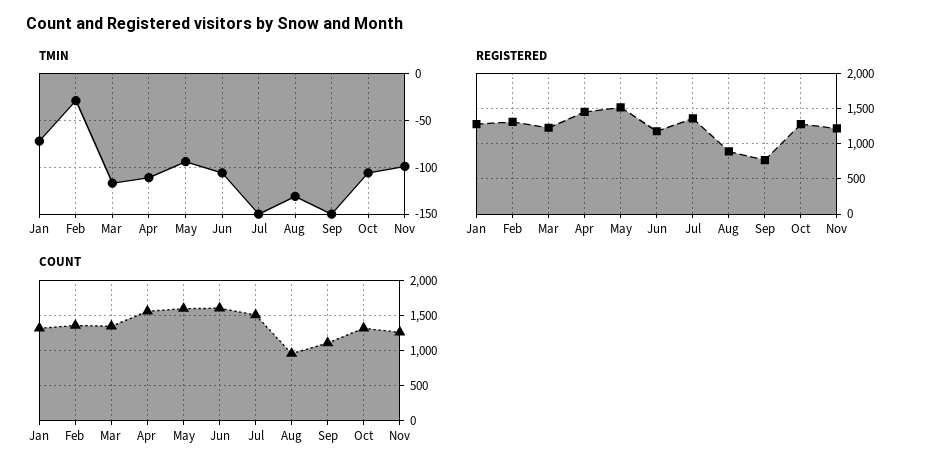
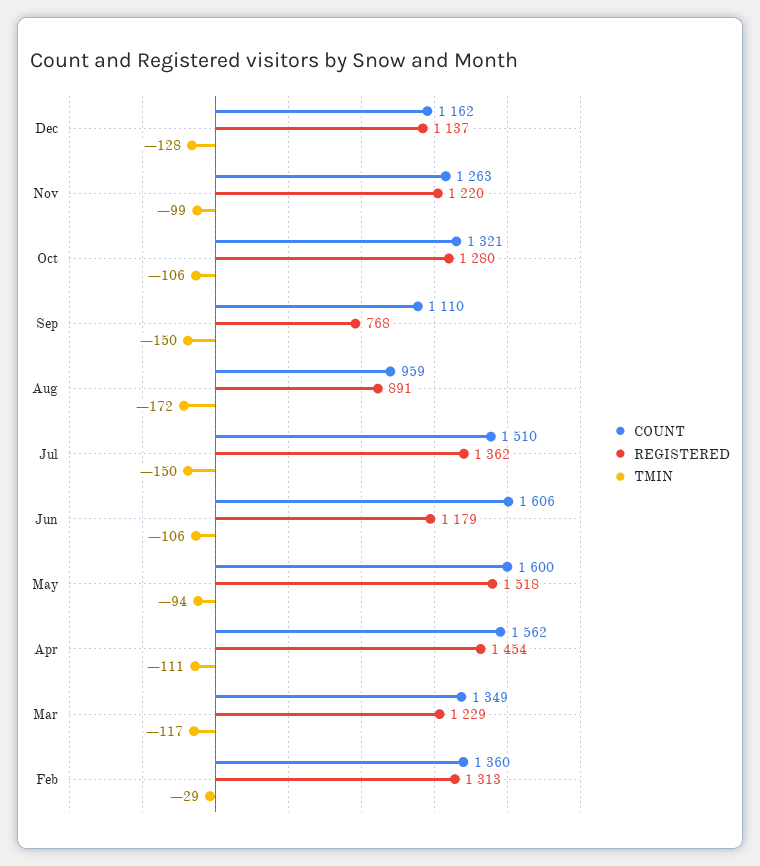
TMIN, Jan: -70 -> none
TMIN, Aug: -130 -> -172
REGISTERED, Jan: 1300 -> none
COUNT, Jan: 1300 -> none
COUNT, Dec: none -> 1162
REGISTERED, Dec: none -> 1137
TMIN, Dec: none -> -128

